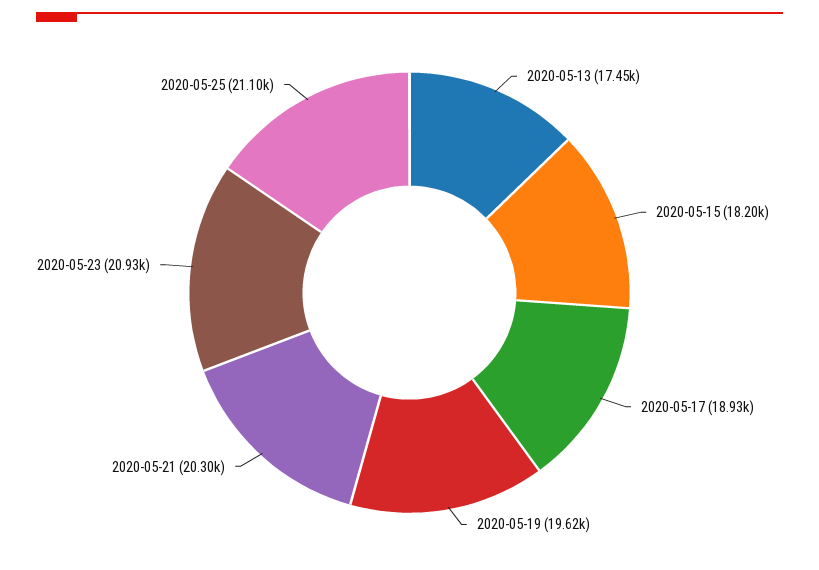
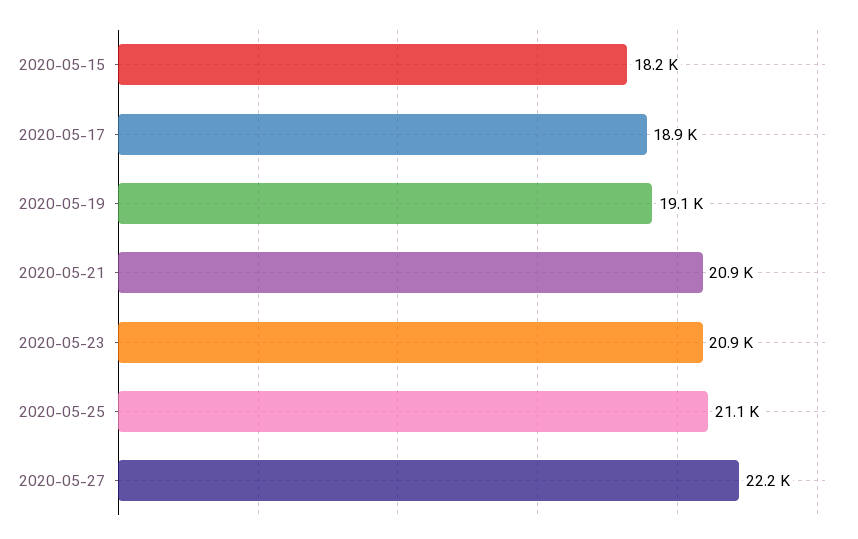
2020-05-13: 17450 -> none
2020-05-19: 19620 -> 19100
2020-05-21: 20300 -> 20900
2020-05-27: none -> 22200

